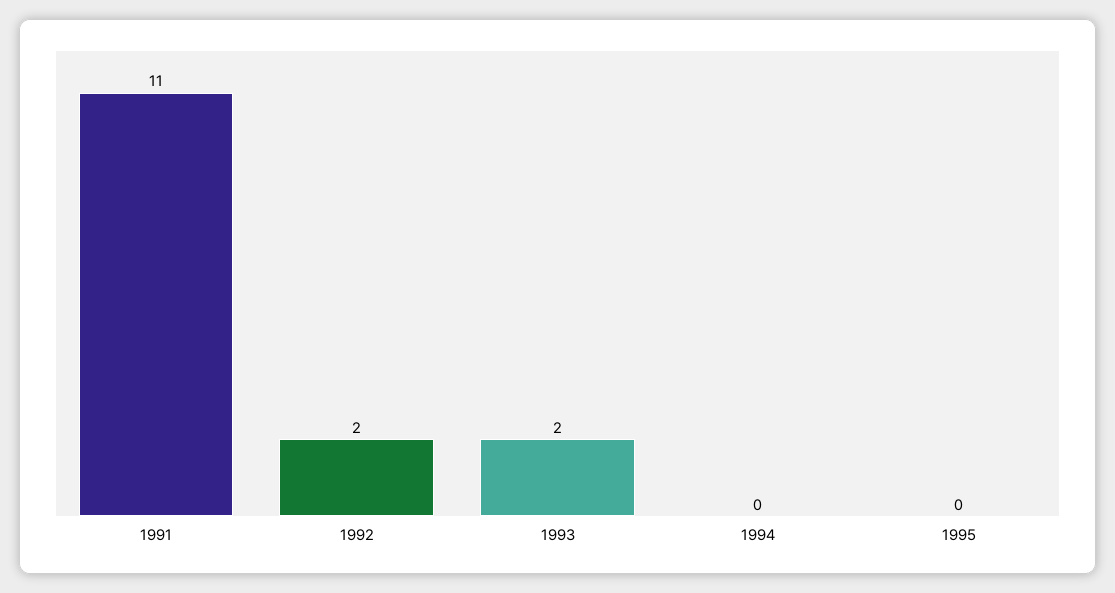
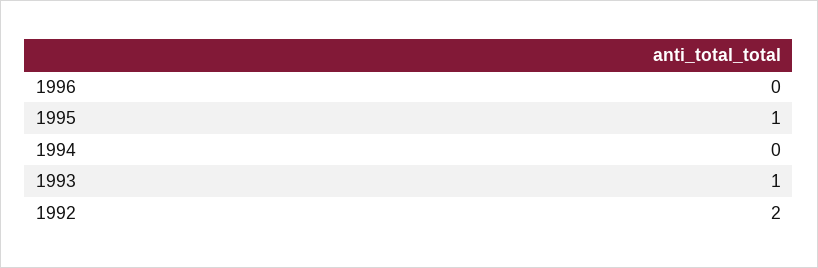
1991: 11 -> none
1993: 2 -> 1
1995: 0 -> 1
1996: none -> 0

